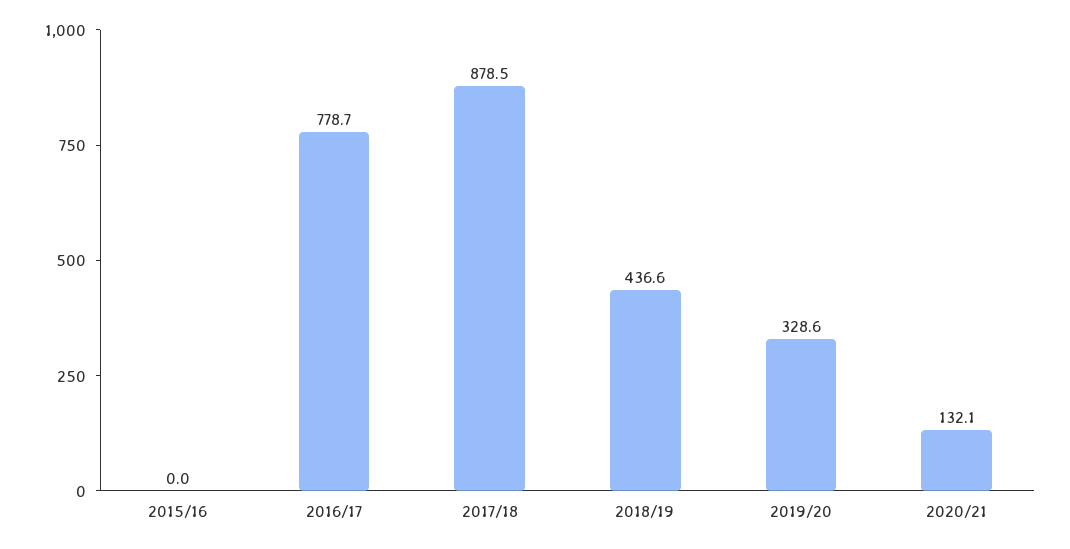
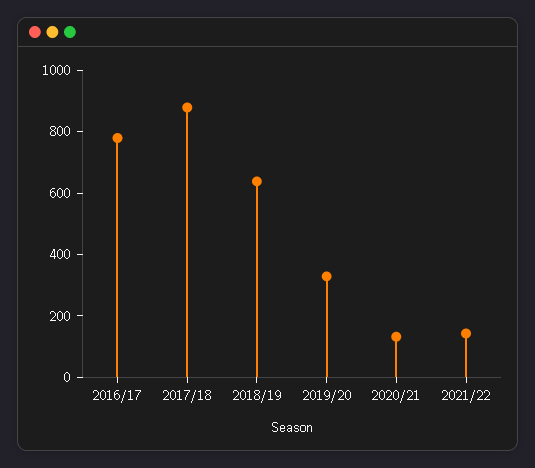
2015/16: 0 -> none
2018/19: 436.6 -> 650
2021/22: none -> 150

